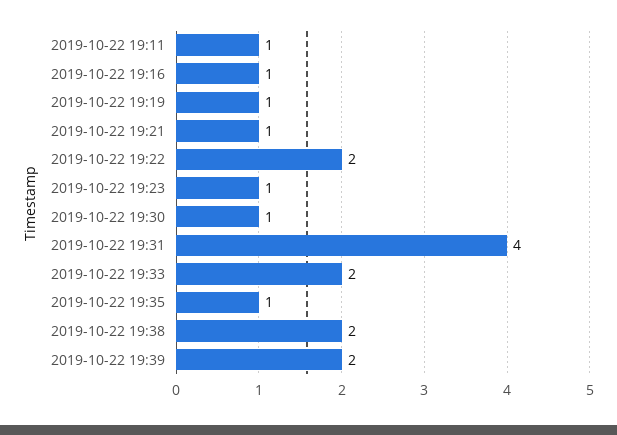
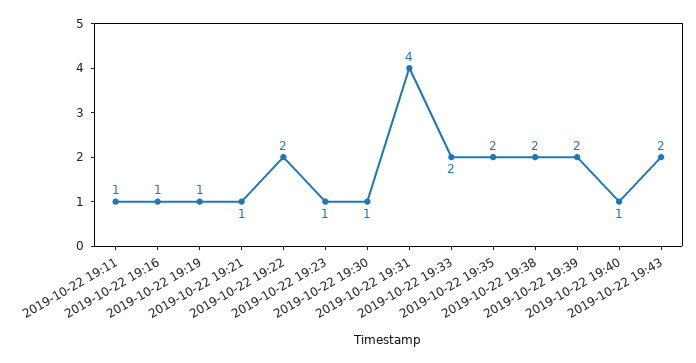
2019-10-22 19:35: 1 -> 2
2019-10-22 19:40: none -> 1
2019-10-22 19:43: none -> 2

